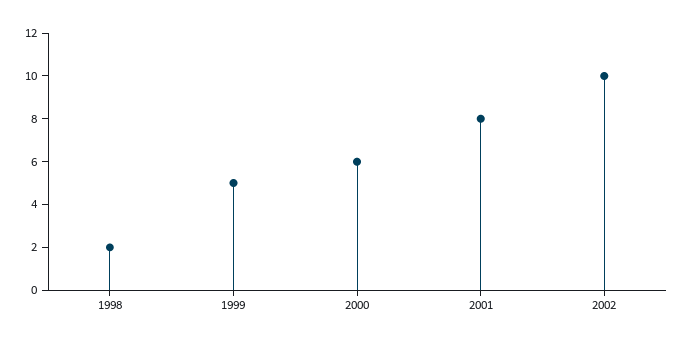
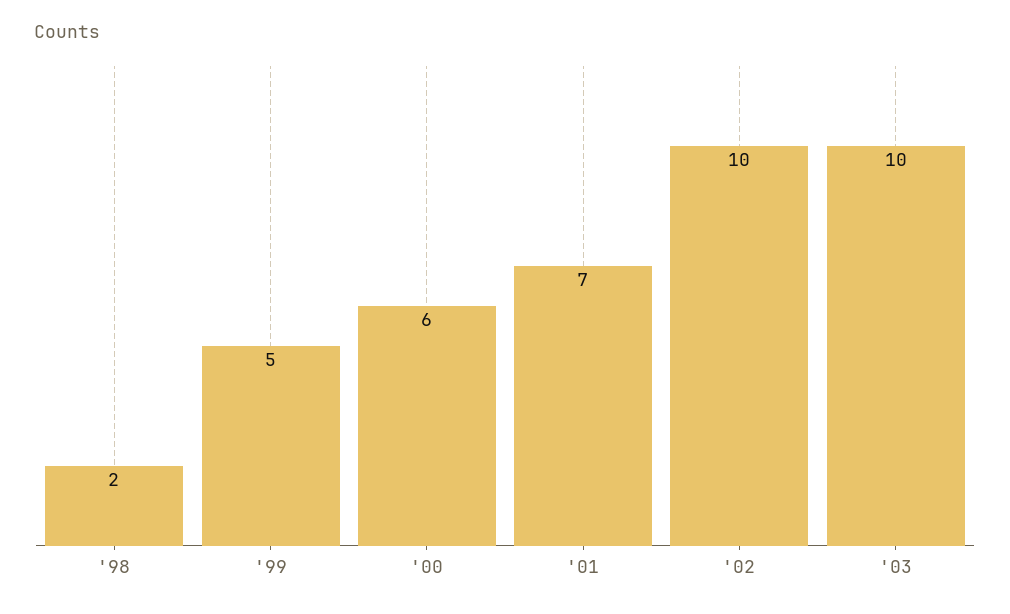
2001: 8 -> 7
'03: none -> 10

